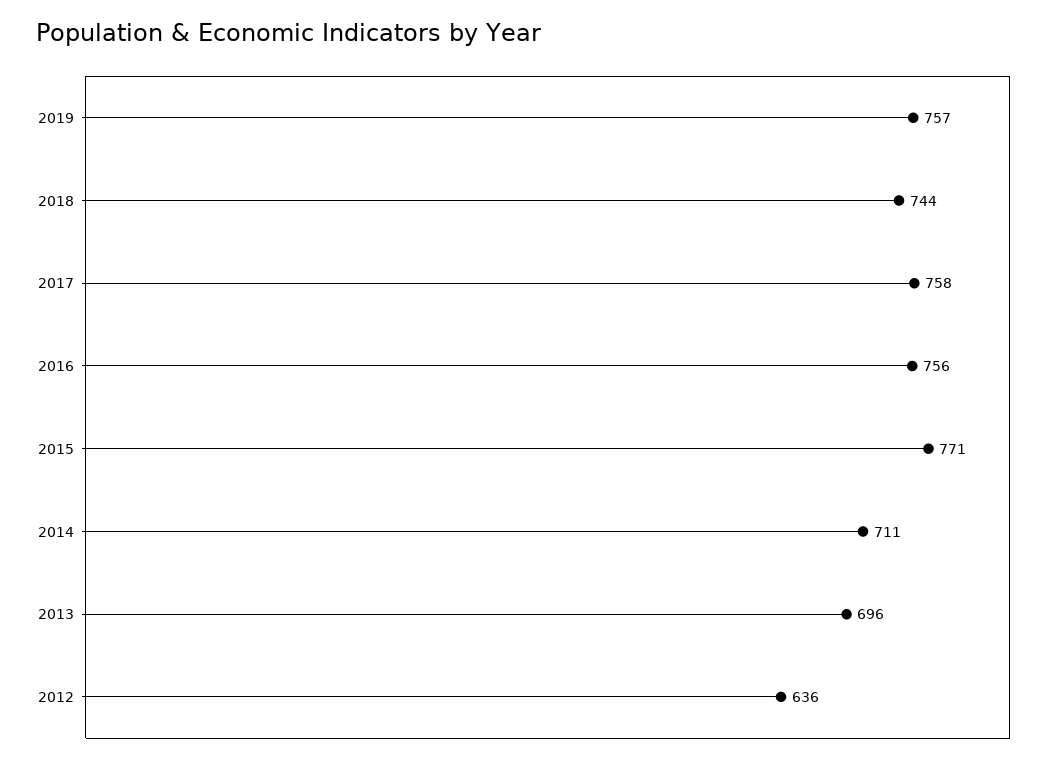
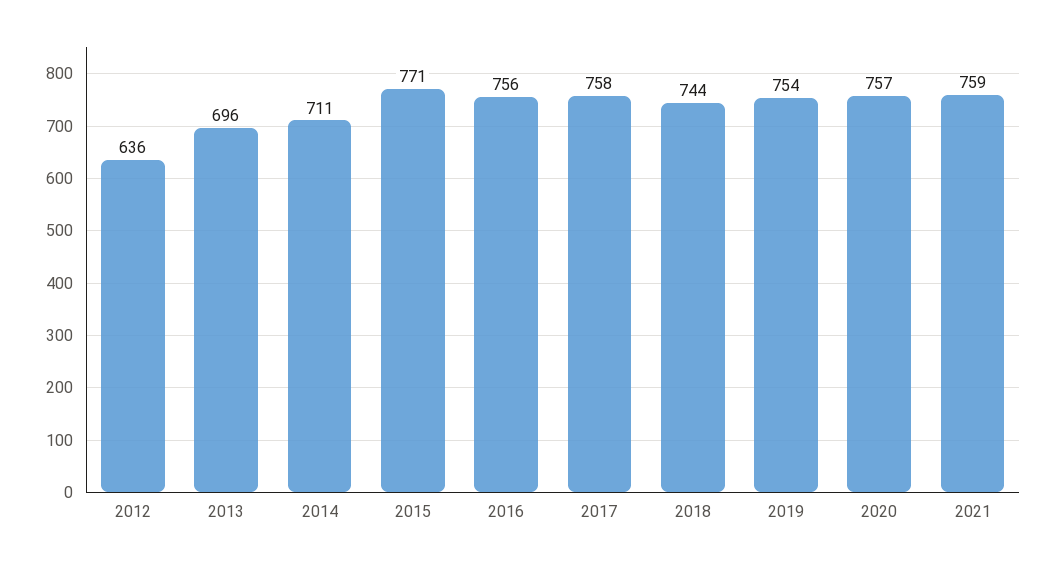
2019: 757 -> 754
2020: none -> 757
2021: none -> 759

